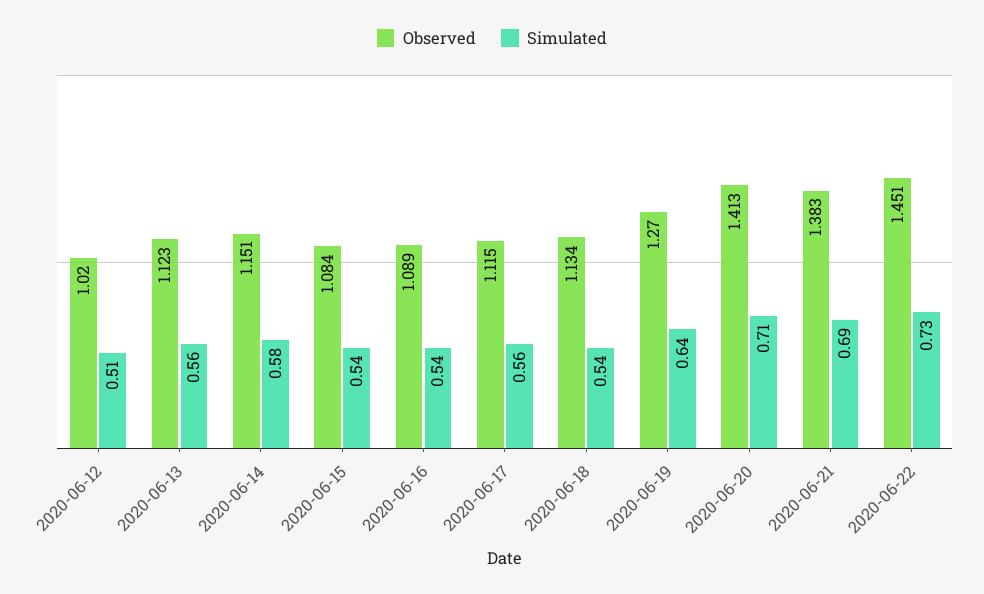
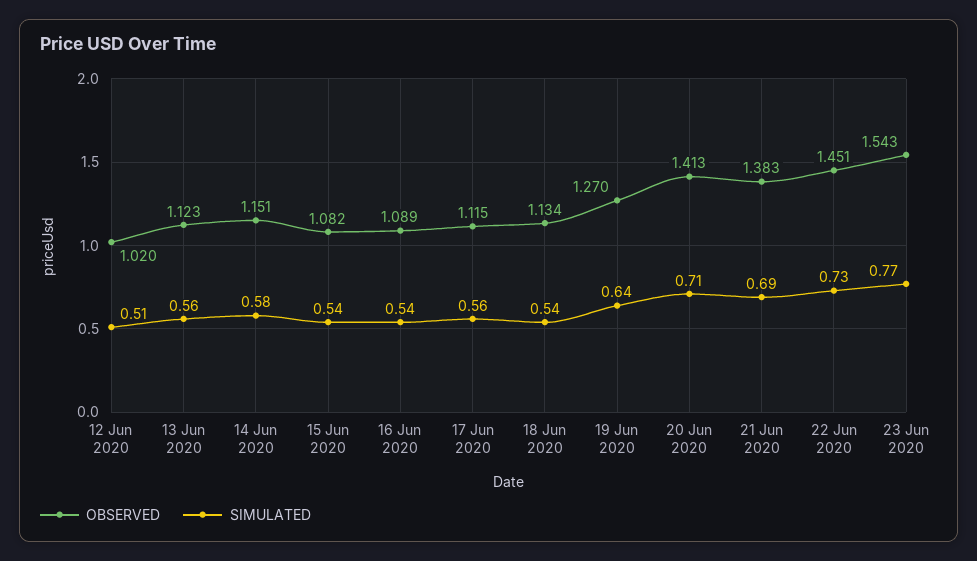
Observed, 2020-06-15: 1.084 -> 1.082
Observed, 23 Jun 2020: none -> 1.543
Simulated, 23 Jun 2020: none -> 0.77

